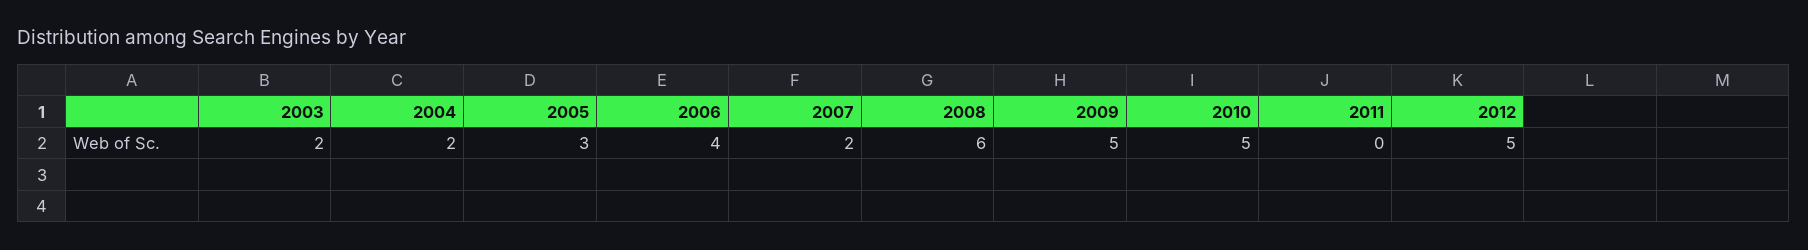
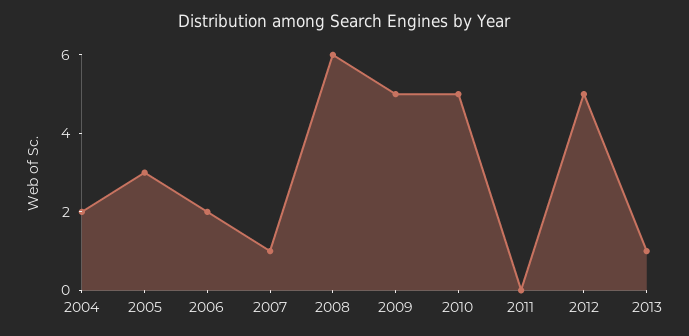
2003: 2 -> none
2006: 4 -> 2
2007: 2 -> 1
2013: none -> 1

